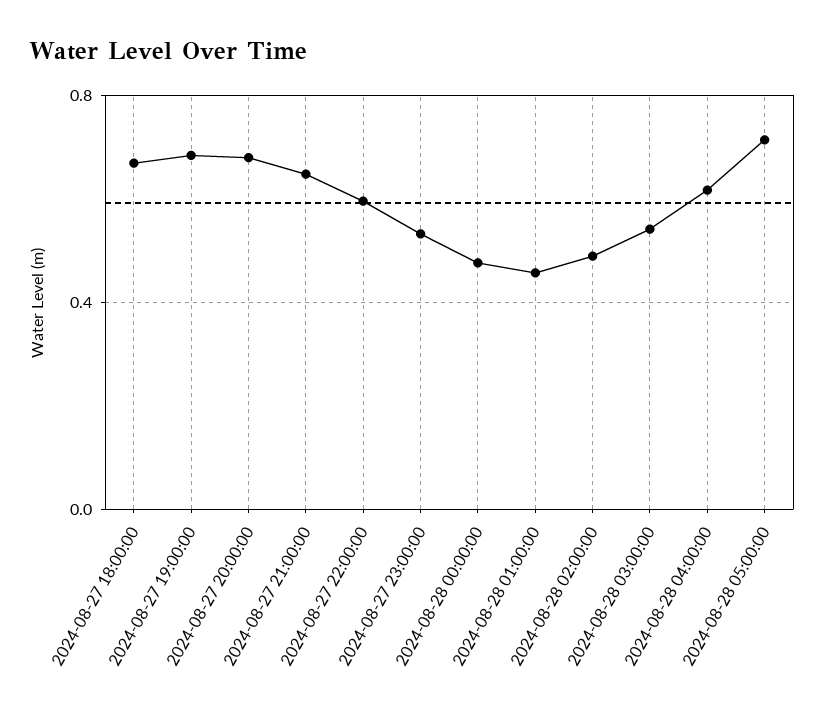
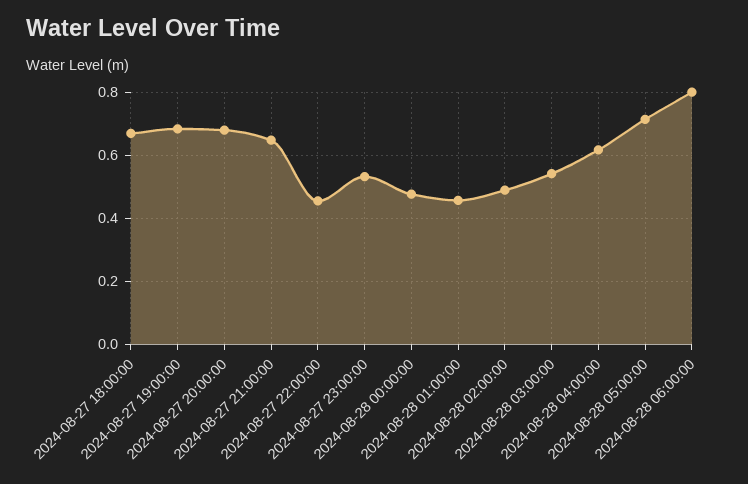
2024-08-27 22:00:00: 0.6 -> 0.46
2024-08-28 06:00:00: none -> 0.8

